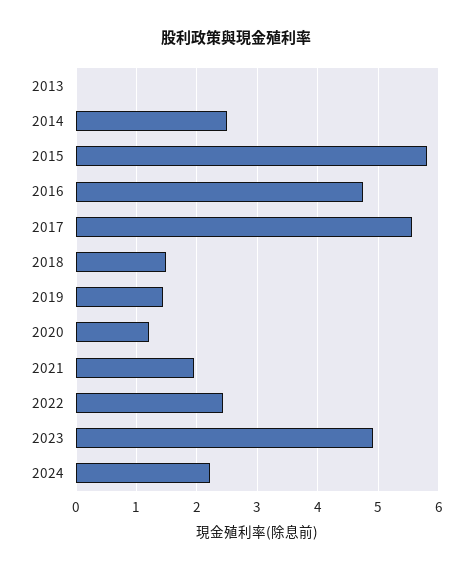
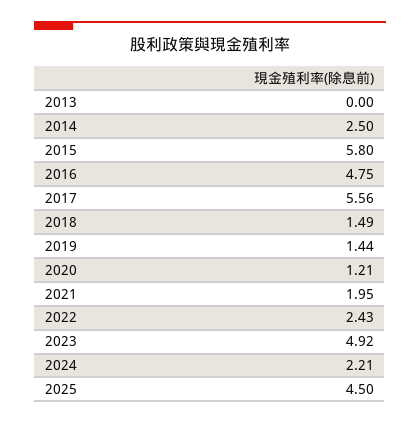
2025: none -> 4.5

